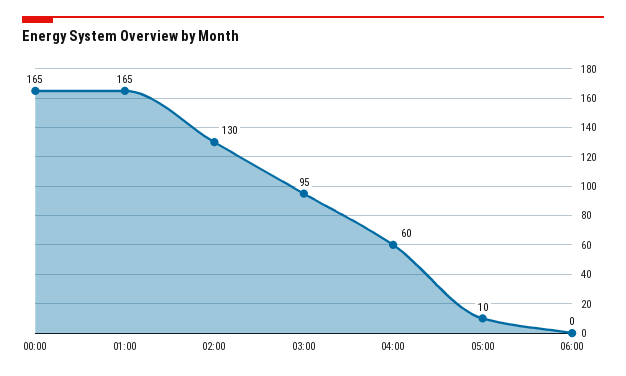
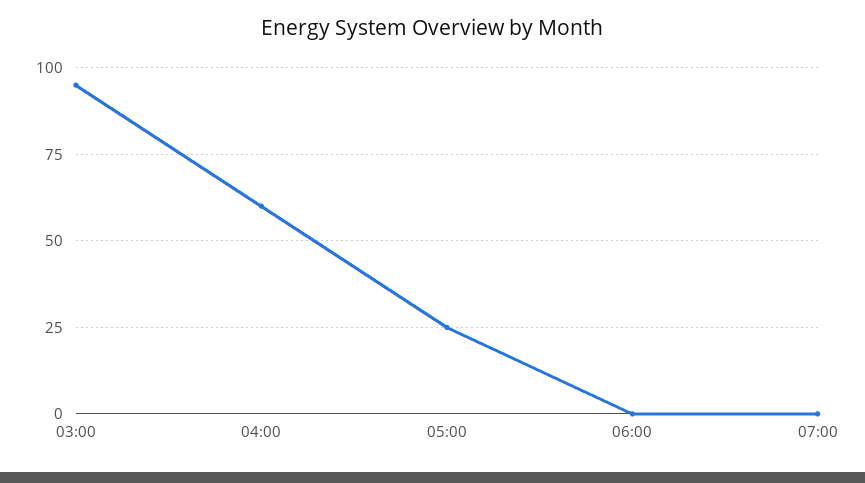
00:00: 165 -> none
01:00: 165 -> none
02:00: 130 -> none
05:00: 10 -> 25
07:00: none -> 0

